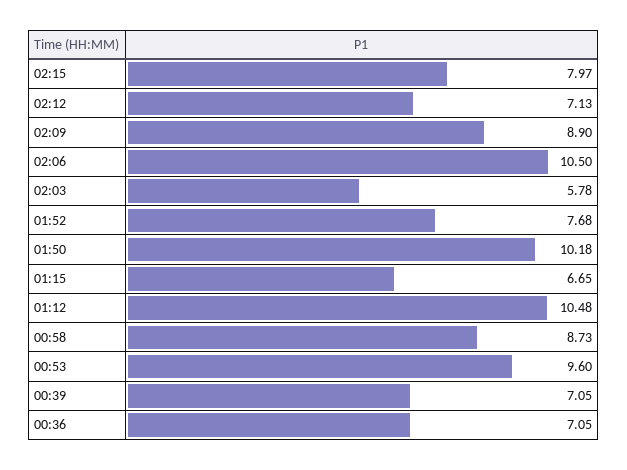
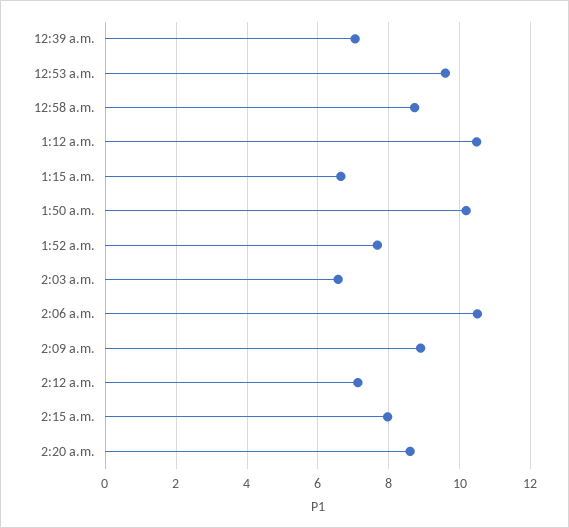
02:03: 5.78 -> 6.6
00:36: 7.05 -> none
2:20 a.m.: none -> 8.6

